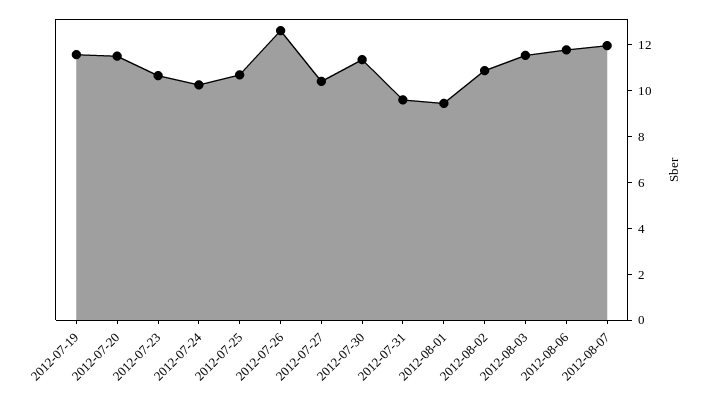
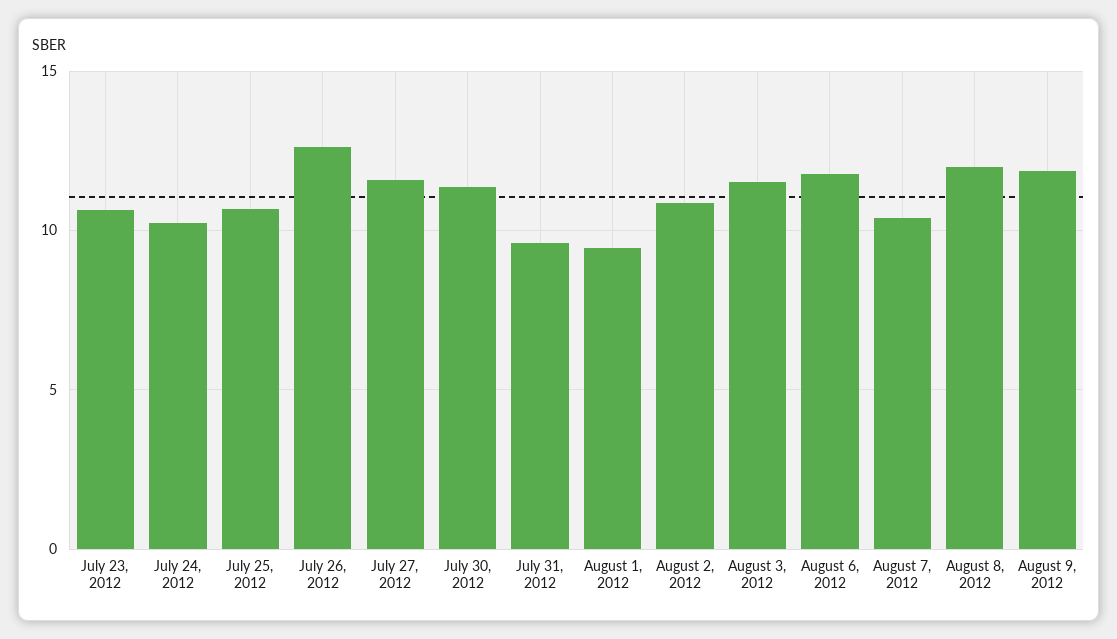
2012-07-19: 11.5 -> none
2012-07-20: 11.5 -> none
2012-07-27: 10.5 -> 11.5
2012-08-07: 12 -> 10.5
August 8, 2012: none -> 12
August 9, 2012: none -> 12

